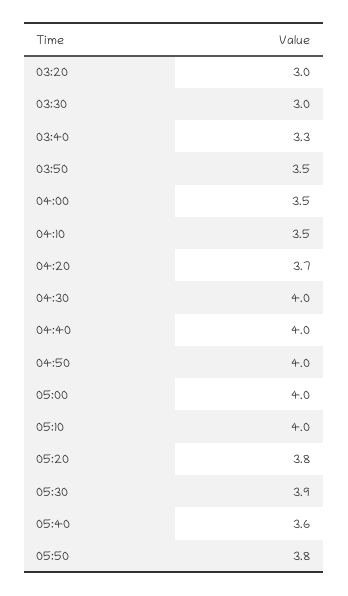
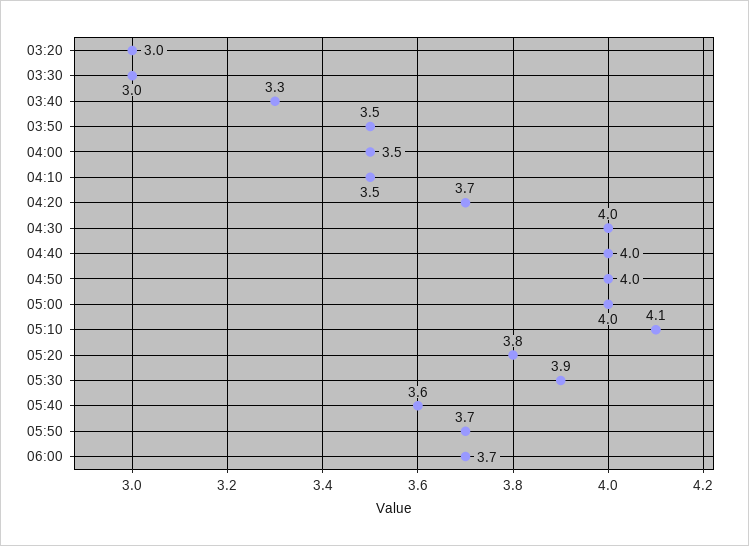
05:10: 4 -> 4.1
05:50: 3.8 -> 3.7
06:00: none -> 3.7

